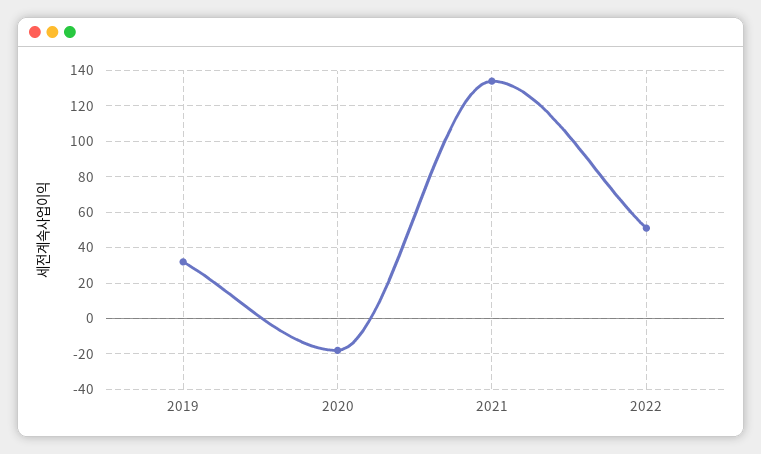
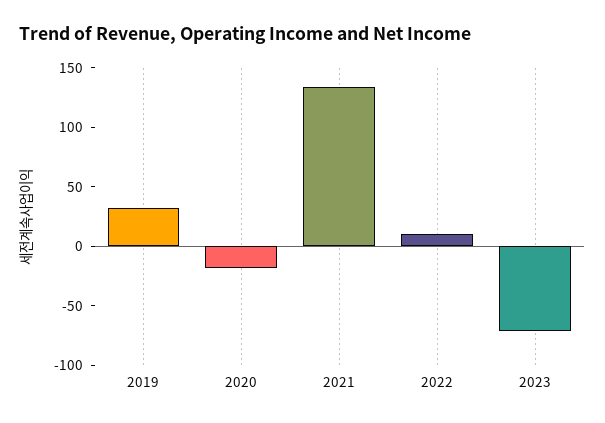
2022: 50 -> 10
2023: none -> -70

